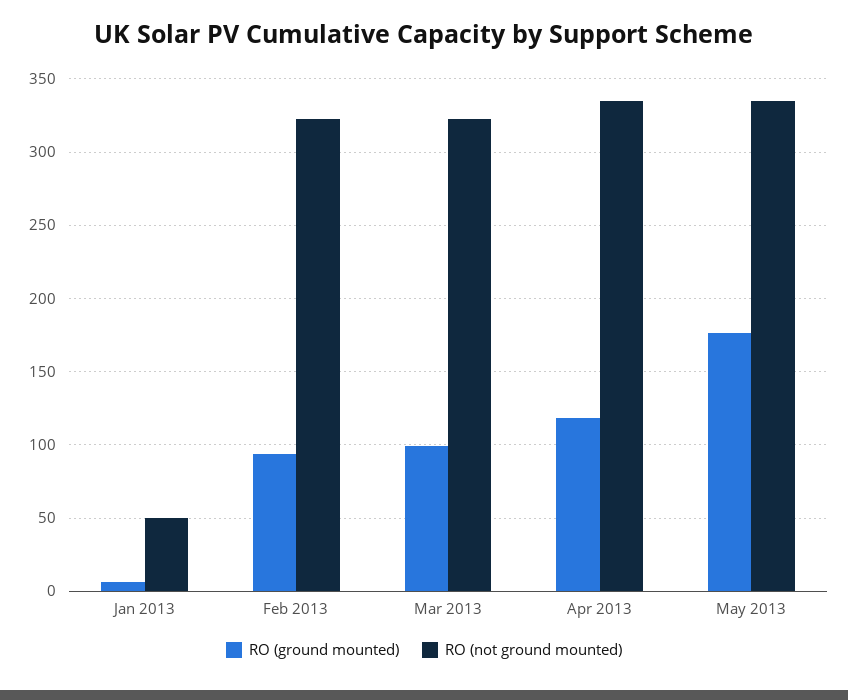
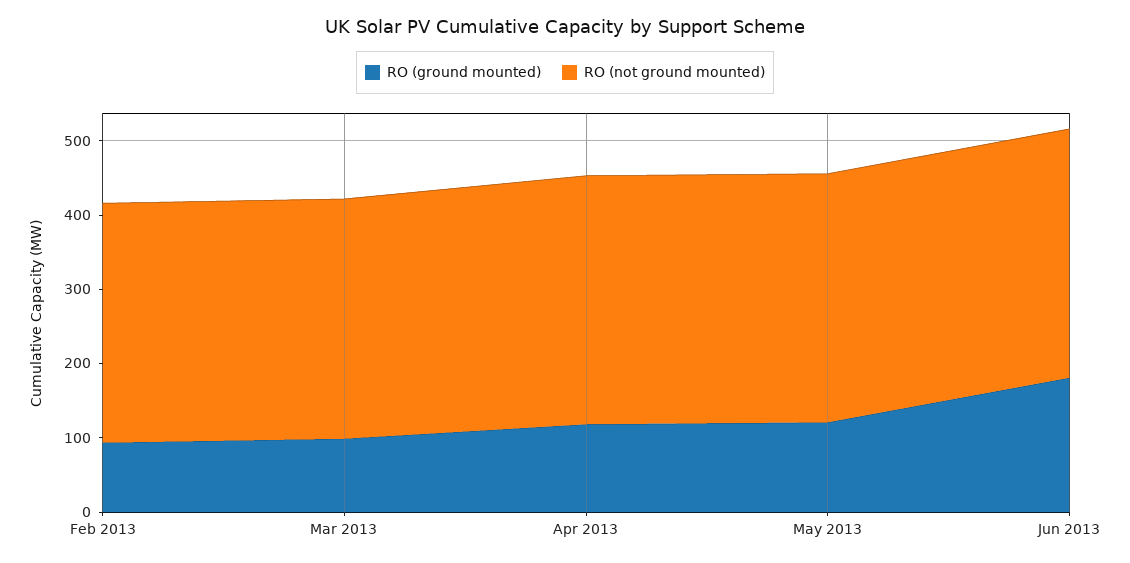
RO (ground mounted), Jan 2013: 5 -> none
RO (not ground mounted), Jan 2013: 50 -> none
RO (ground mounted), May 2013: 175 -> 120
RO (ground mounted), Jun 2013: none -> 180
RO (not ground mounted), Jun 2013: none -> 340

